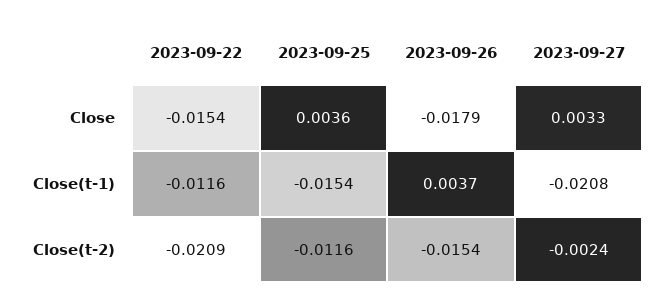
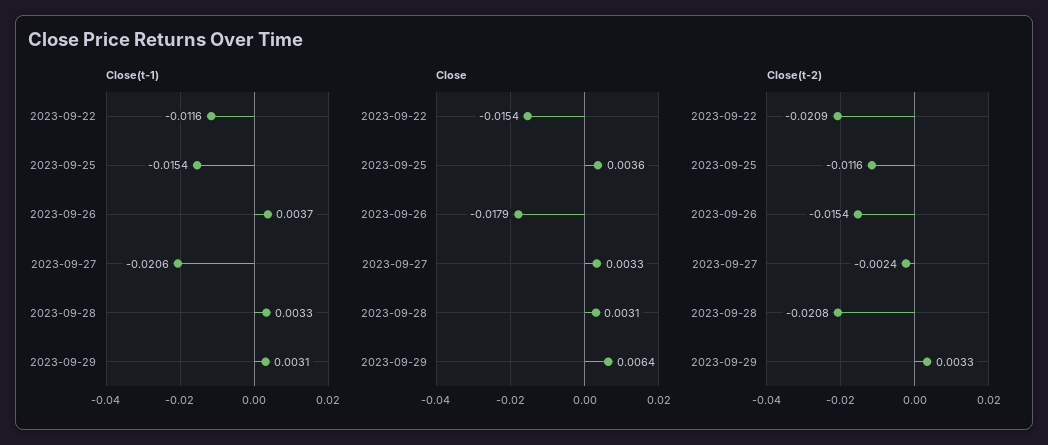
Close(t-1), 2023-09-27: -0.0208 -> -0.0206
Close(t-1), 2023-09-28: none -> 0.0033
Close(t-1), 2023-09-29: none -> 0.0031
Close, 2023-09-28: none -> 0.0031
Close, 2023-09-29: none -> 0.0064
Close(t-2), 2023-09-28: none -> -0.0208
Close(t-2), 2023-09-29: none -> 0.0033

